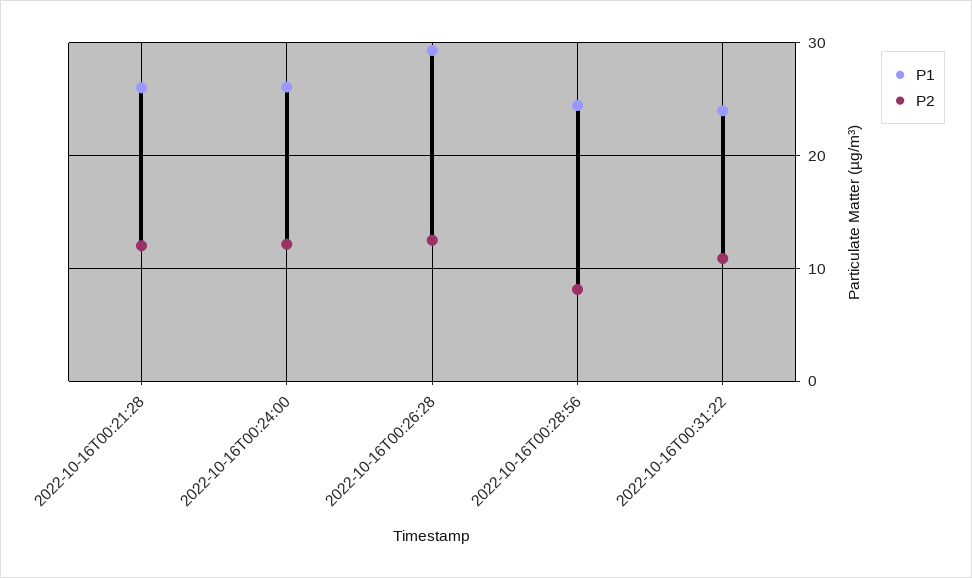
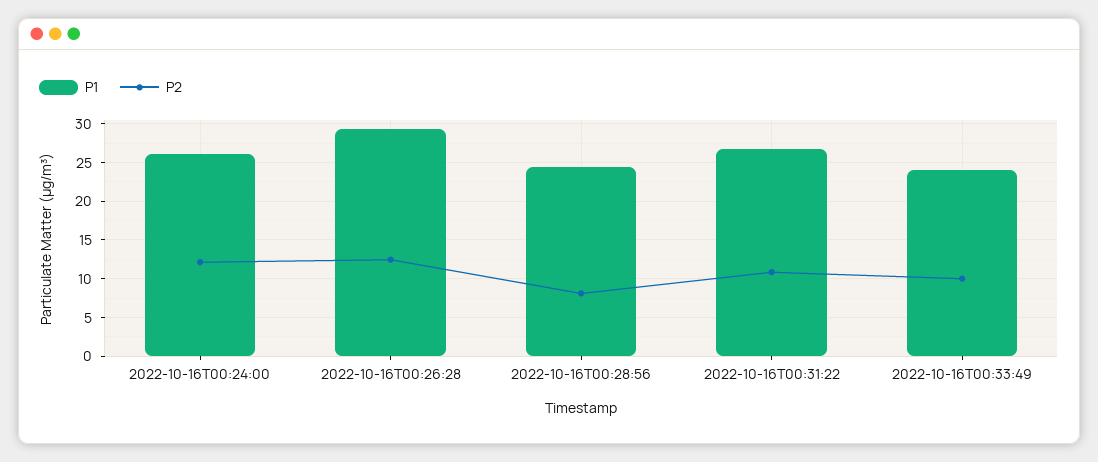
P1, 2022-10-16T00:21:28: 26 -> none
P2, 2022-10-16T00:21:28: 12 -> none
P1, 2022-10-16T00:31:22: 24 -> 27
P1, 2022-10-16T00:33:49: none -> 24
P2, 2022-10-16T00:33:49: none -> 10

